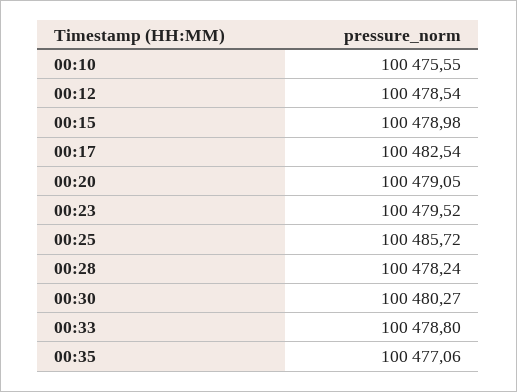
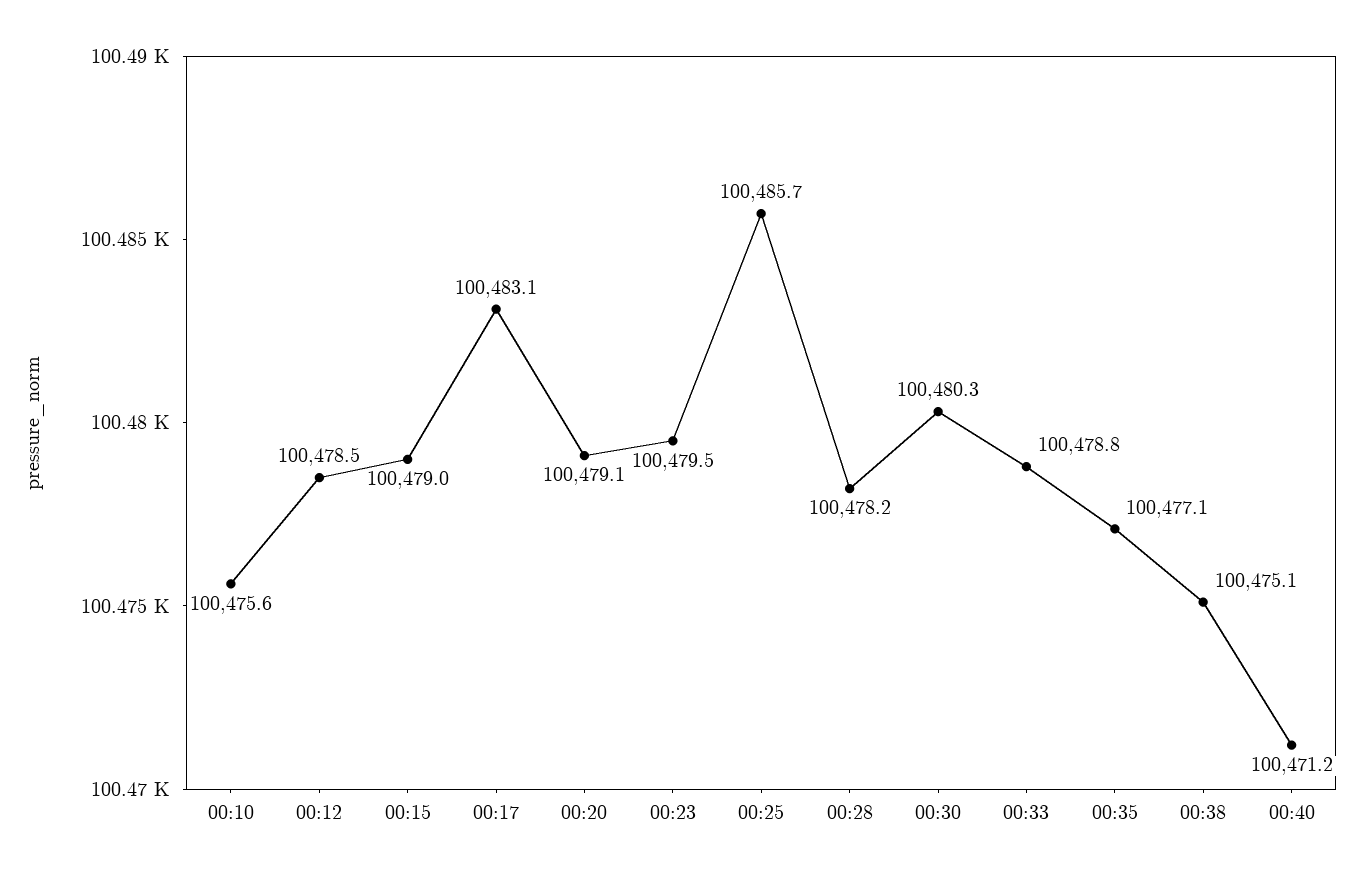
00:17: 100482.54 -> 100483.1
00:38: none -> 100475.1
00:40: none -> 100471.2

